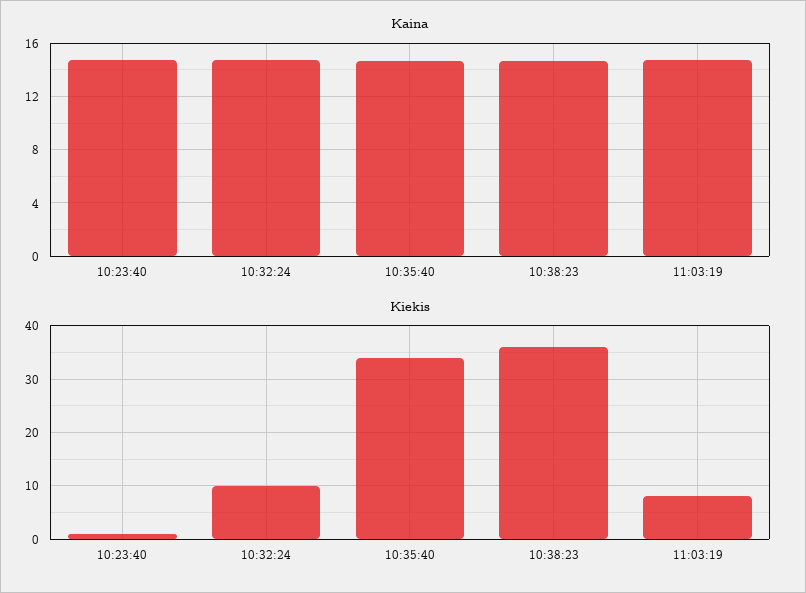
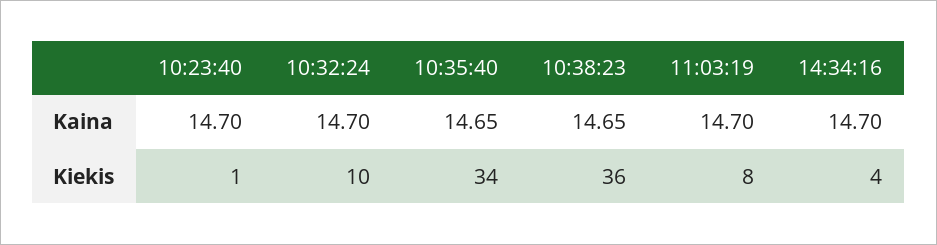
Kaina, 14:34:16: none -> 14.7
Kiekis, 14:34:16: none -> 4

